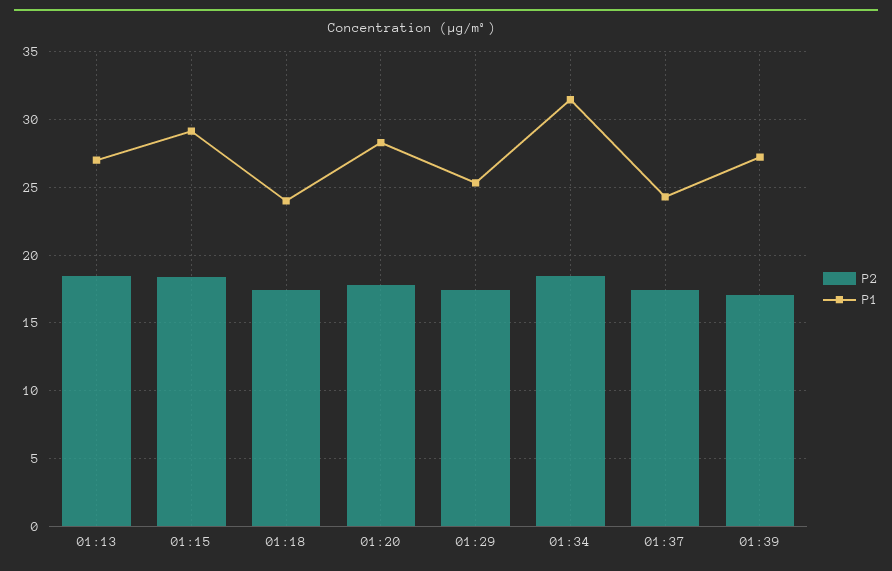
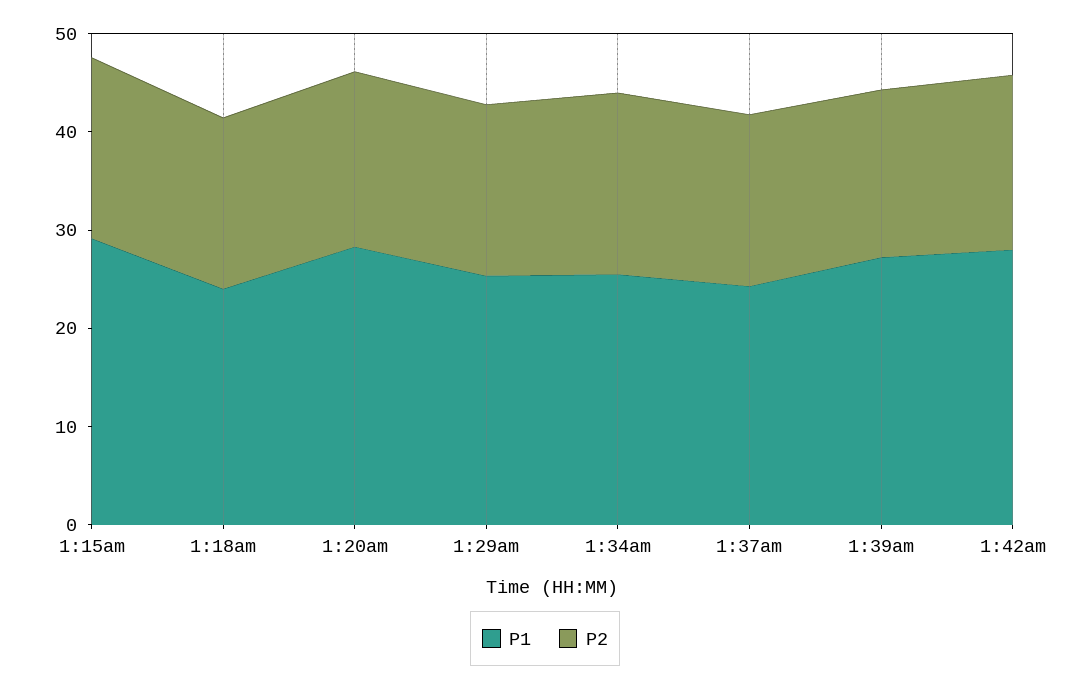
P2, 01:13: 18.5 -> none
P1, 01:13: 27 -> none
P1, 01:34: 31.5 -> 26
P1, 1:42am: none -> 28
P2, 1:42am: none -> 18

